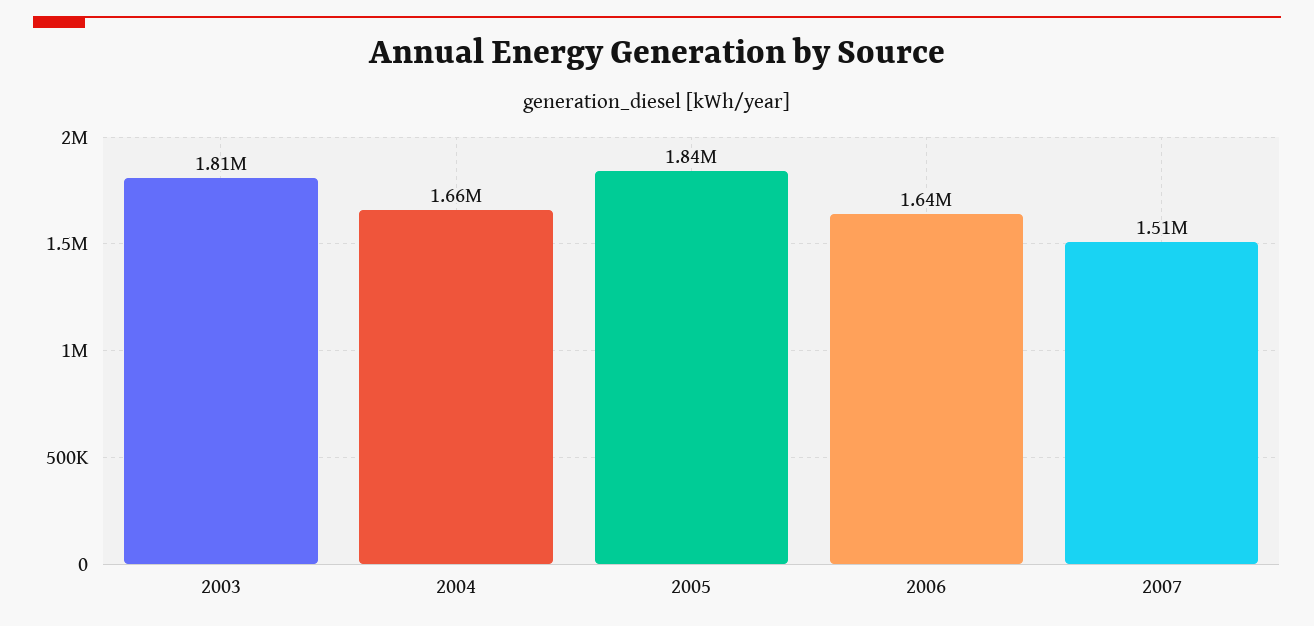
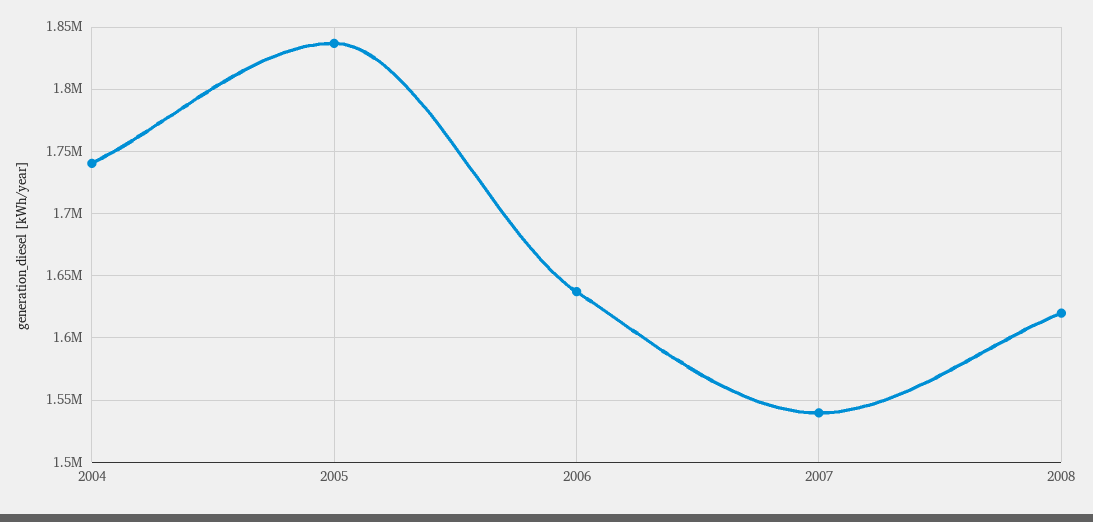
2003: 1810000 -> none
2004: 1660000 -> 1740000
2007: 1510000 -> 1540000
2008: none -> 1620000

